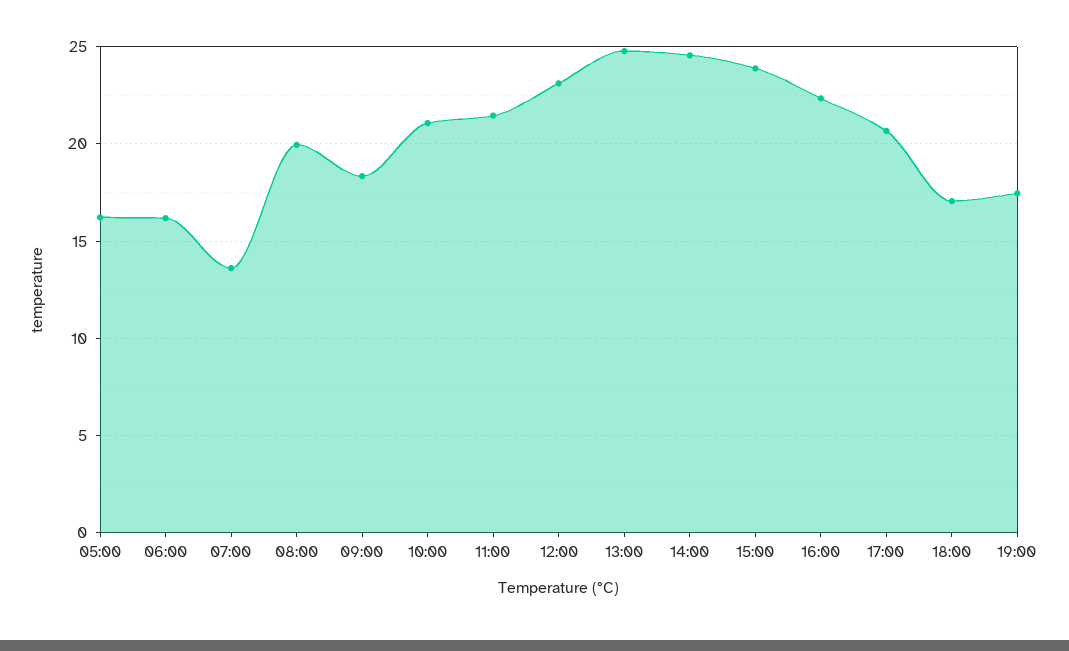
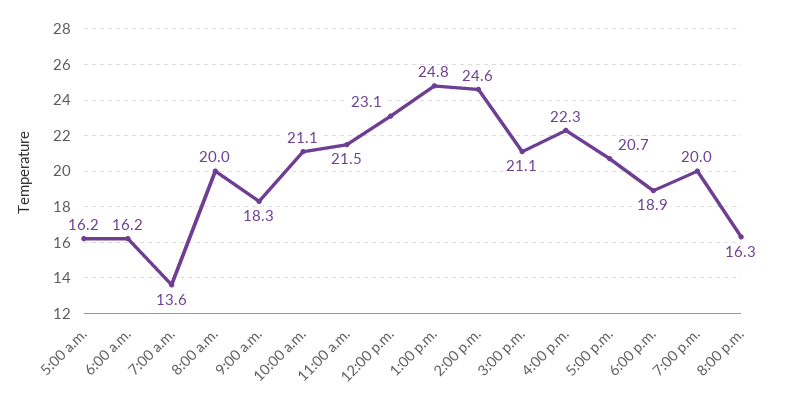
15:00: 24 -> 21.1
18:00: 17 -> 18.9
19:00: 17.5 -> 20
8:00 p.m.: none -> 16.3

